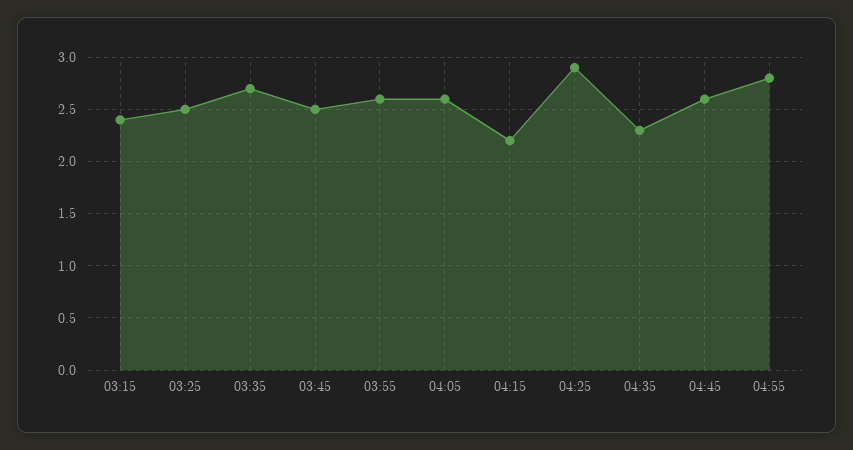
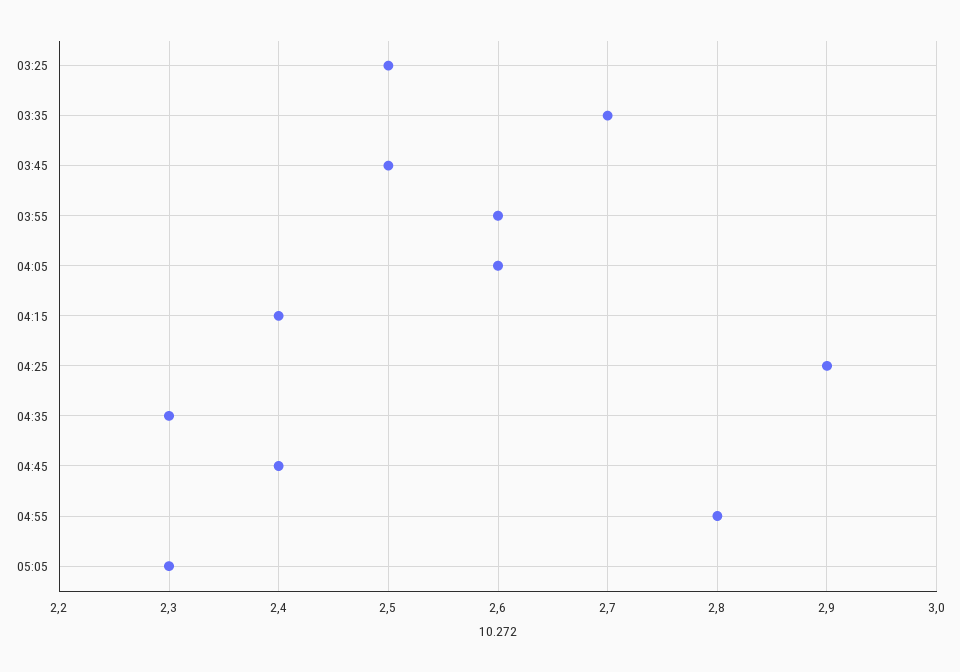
03:15: 2.4 -> none
04:15: 2.2 -> 2.4
04:45: 2.6 -> 2.4
05:05: none -> 2.3

